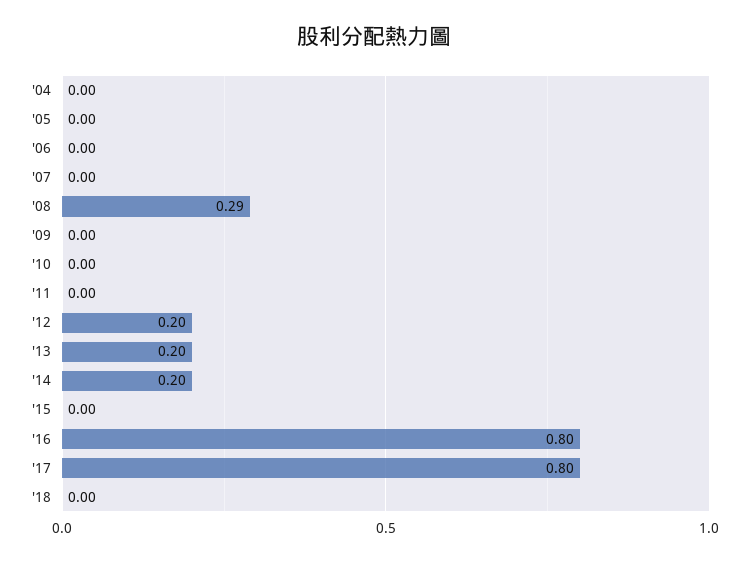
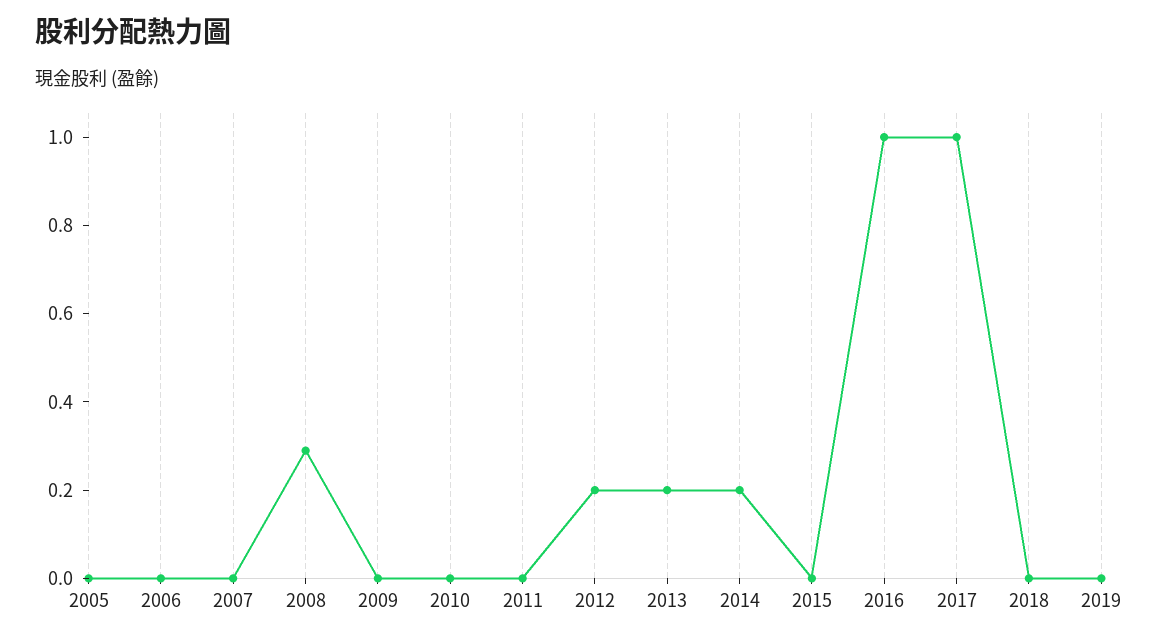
'04: 0 -> none
'16: 0.8 -> 1
'17: 0.8 -> 1
2019: none -> 0

